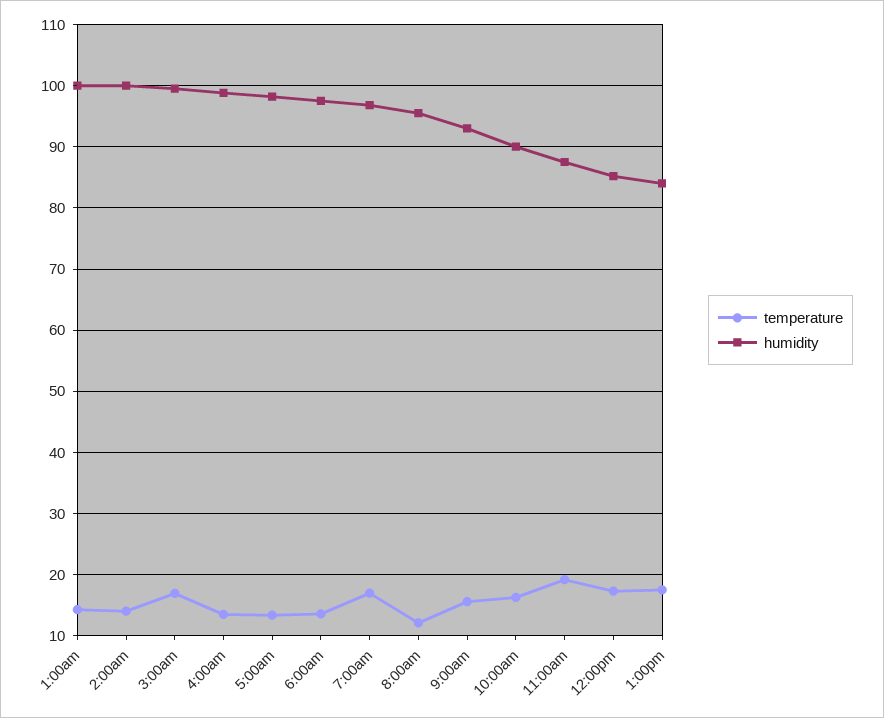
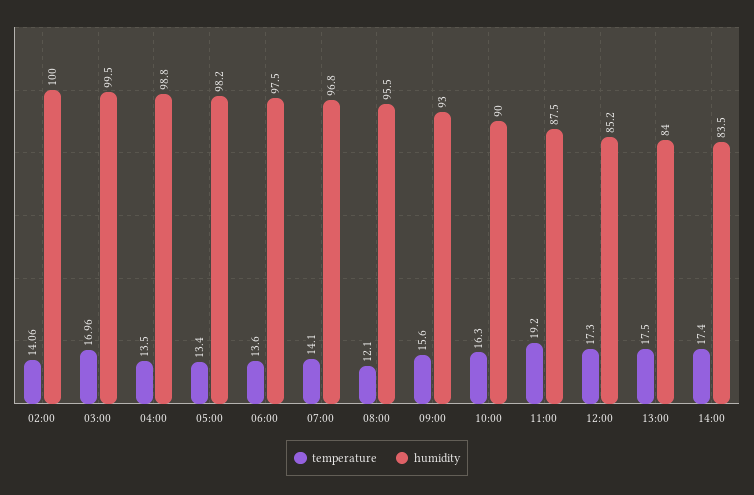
temperature, 1:00am: 14 -> none
humidity, 1:00am: 100 -> none
temperature, 7:00am: 17 -> 14.1
temperature, 14:00: none -> 17.4
humidity, 14:00: none -> 83.5

